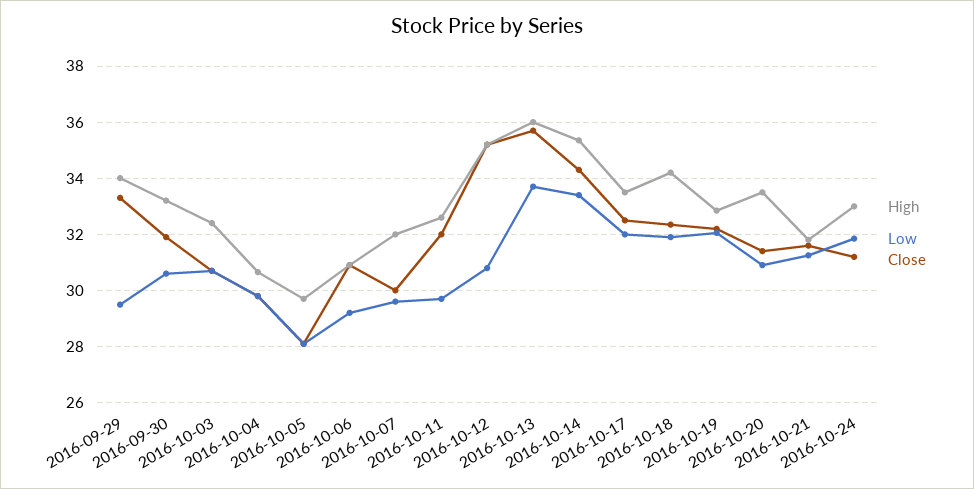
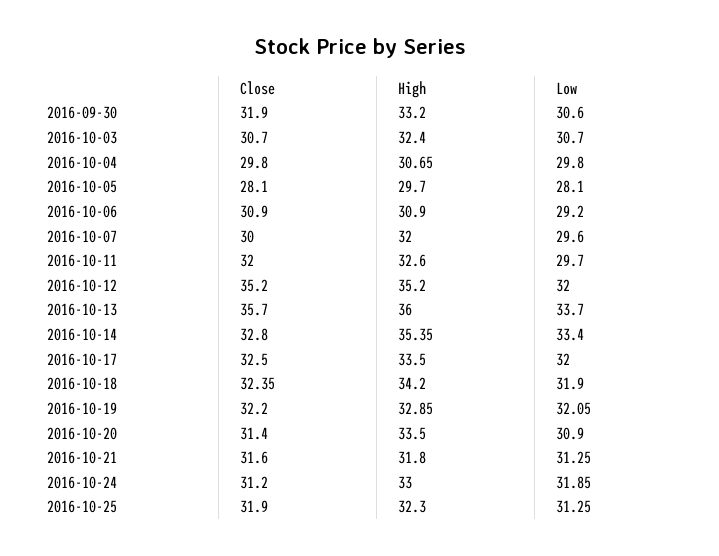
High, 2016-09-29: 34 -> none
Low, 2016-09-29: 29.5 -> none
Close, 2016-09-29: 33.25 -> none
Low, 2016-10-12: 30.75 -> 32
Close, 2016-10-14: 34.25 -> 32.8
Close, 2016-10-25: none -> 31.9
High, 2016-10-25: none -> 32.3
Low, 2016-10-25: none -> 31.25

